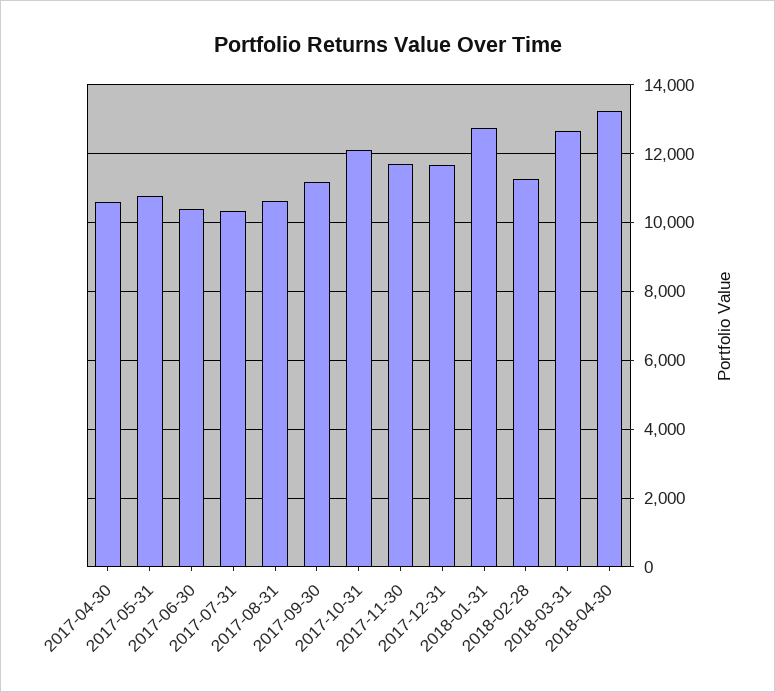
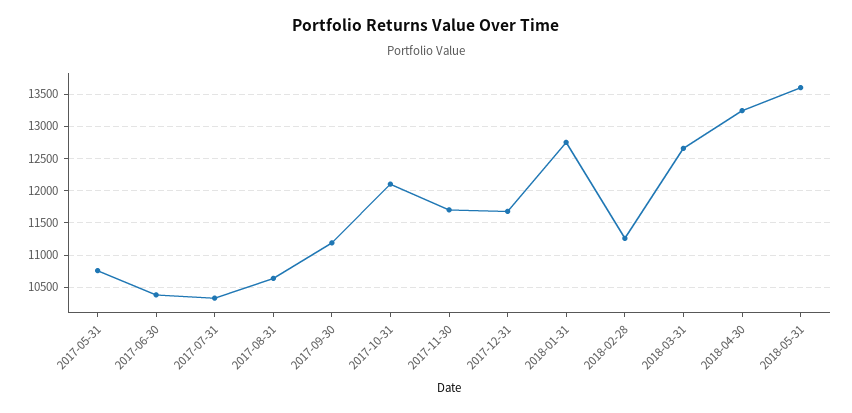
2017-04-30: 10600 -> none
2018-05-31: none -> 13600

